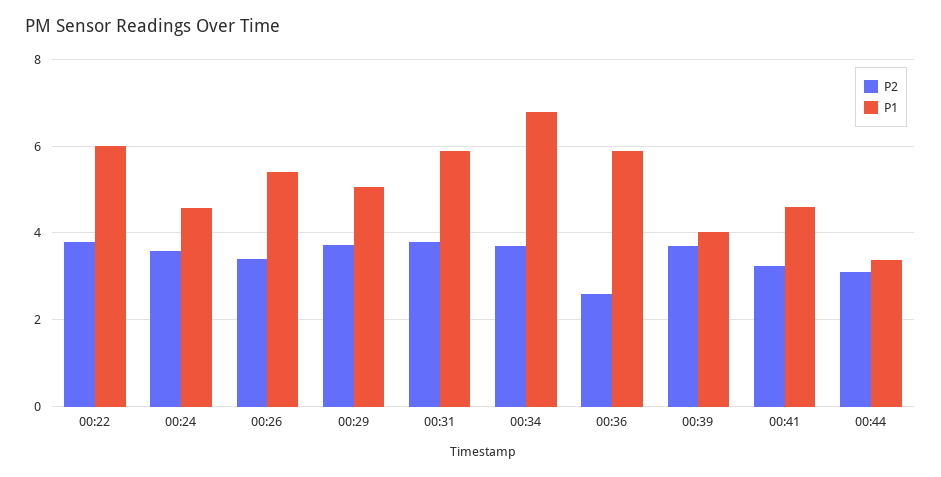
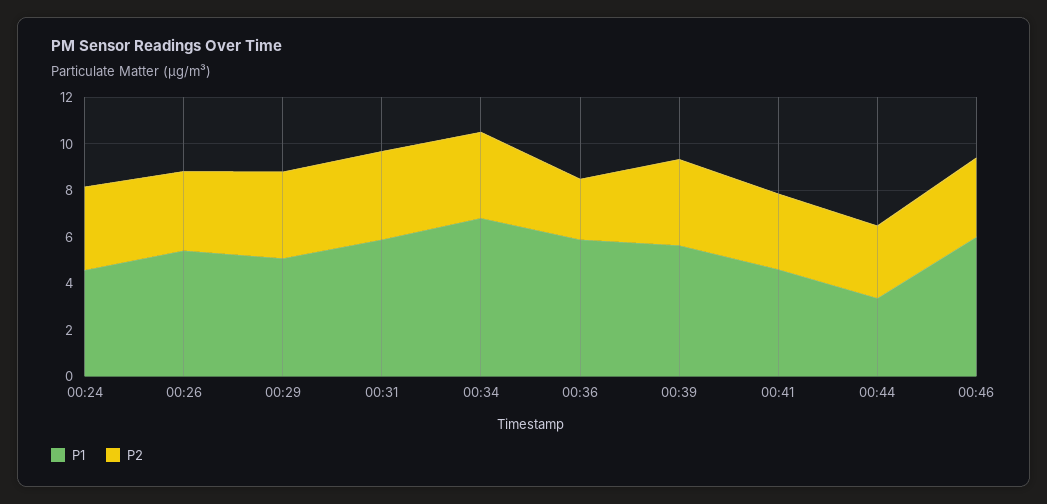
P2, 00:22: 3.8 -> none
P1, 00:22: 6 -> none
P1, 00:39: 4 -> 5.5
P1, 00:46: none -> 6
P2, 00:46: none -> 3.5

